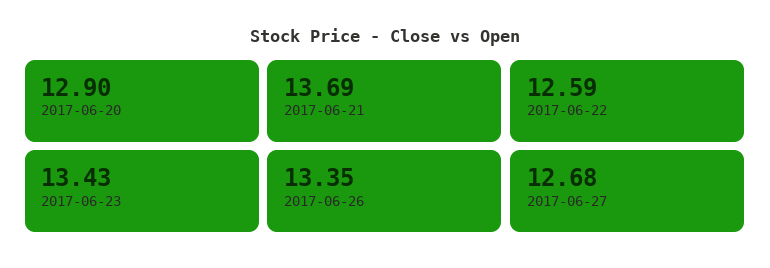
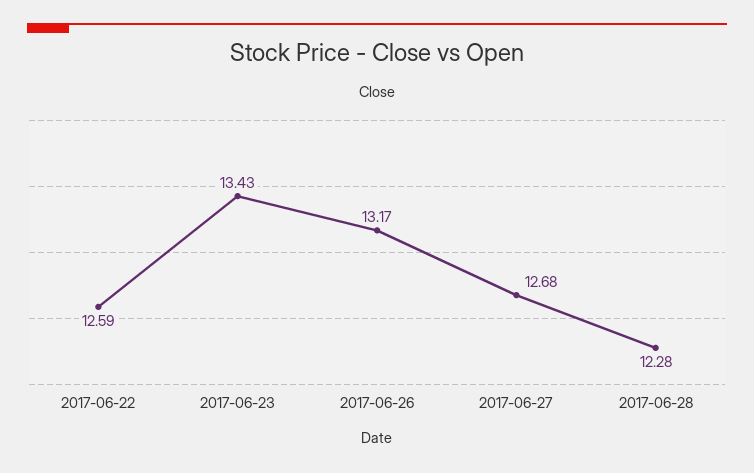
2017-06-20: 12.9 -> none
2017-06-21: 13.69 -> none
2017-06-26: 13.35 -> 13.17
2017-06-28: none -> 12.28

